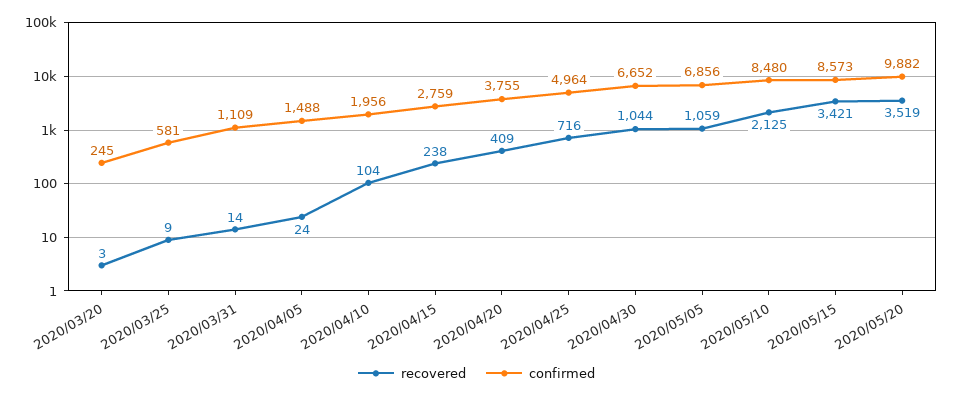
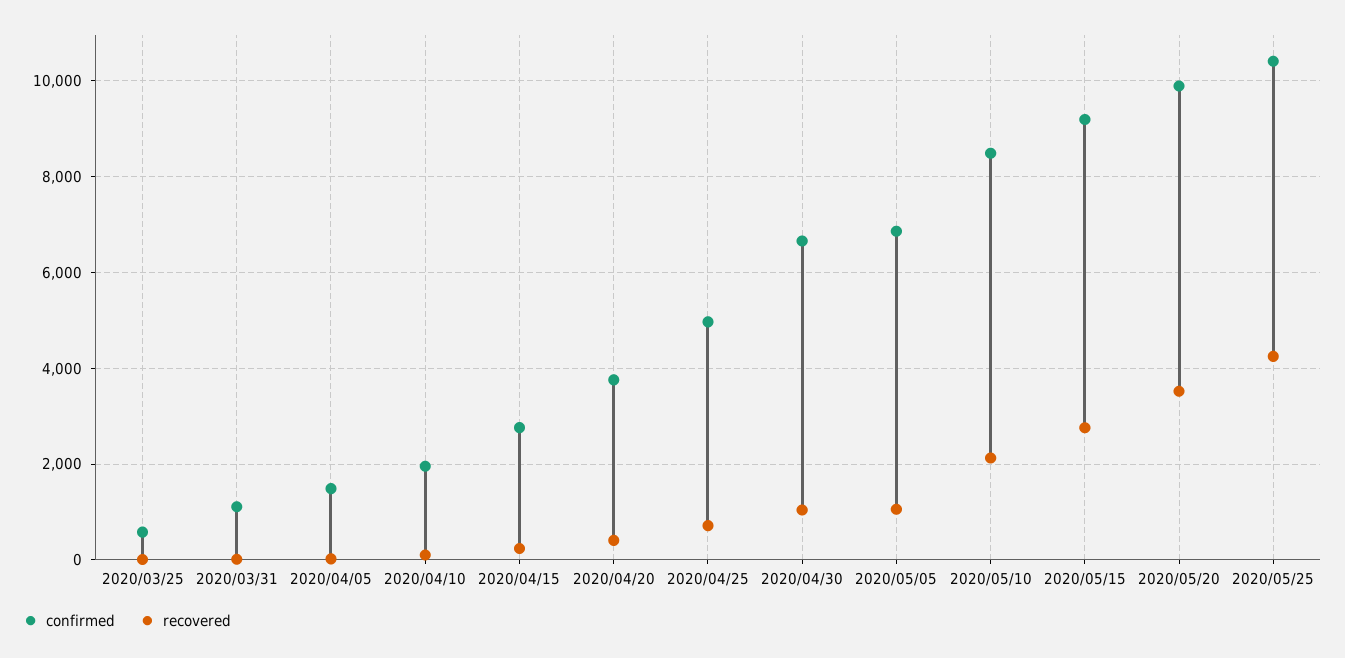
recovered, 2020/03/20: 3 -> none
confirmed, 2020/03/20: 245 -> none
recovered, 2020/05/15: 3421 -> 2800
confirmed, 2020/05/15: 8573 -> 9200
confirmed, 2020/05/25: none -> 10400
recovered, 2020/05/25: none -> 4200

